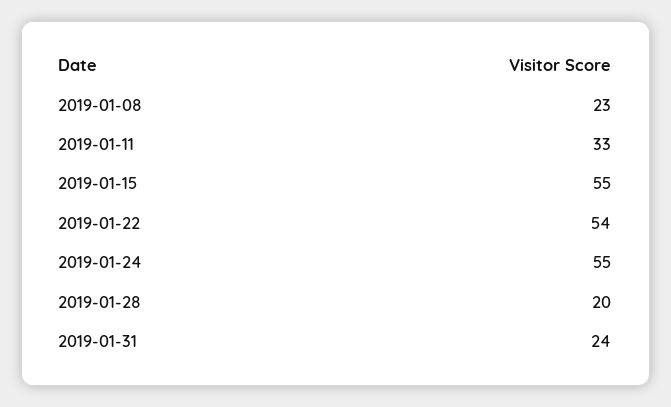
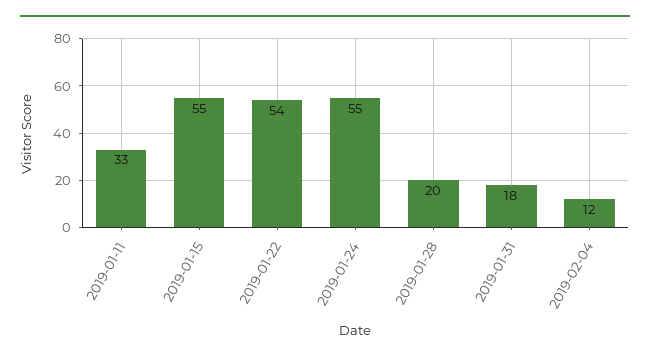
2019-01-08: 23 -> none
2019-01-31: 24 -> 18
2019-02-04: none -> 12

